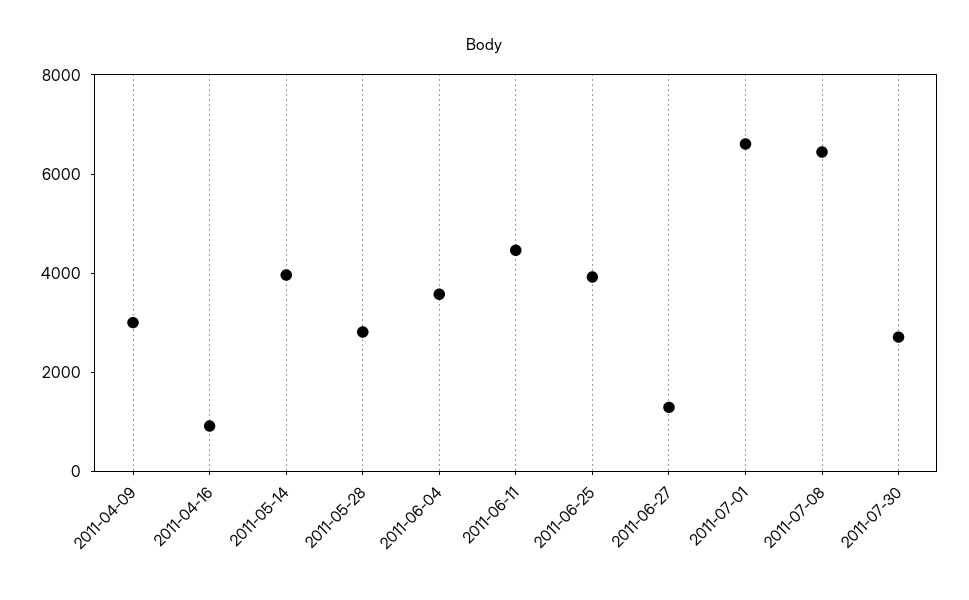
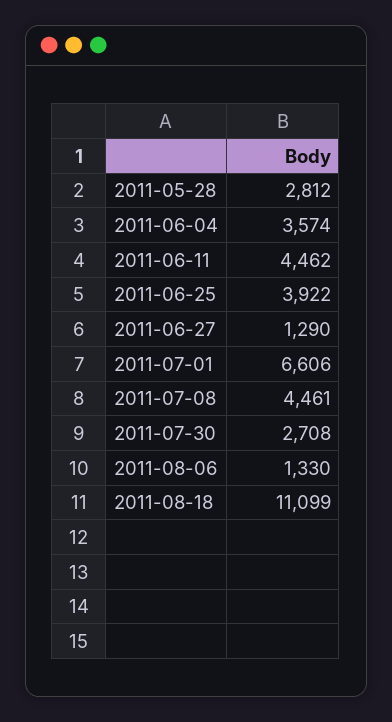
2011-04-09: 3000 -> none
2011-04-16: 1000 -> none
2011-05-14: 4000 -> none
2011-07-08: 6500 -> 4461
2011-08-06: none -> 1330
2011-08-18: none -> 11099

